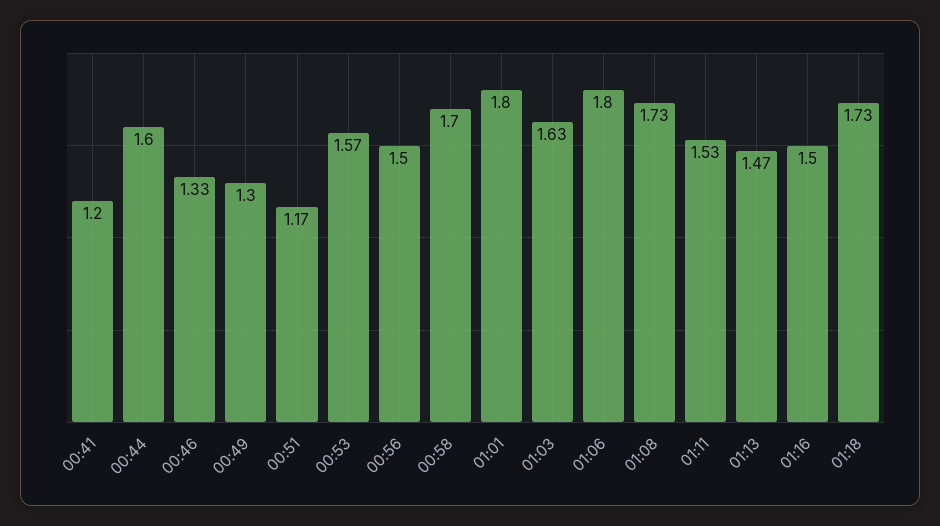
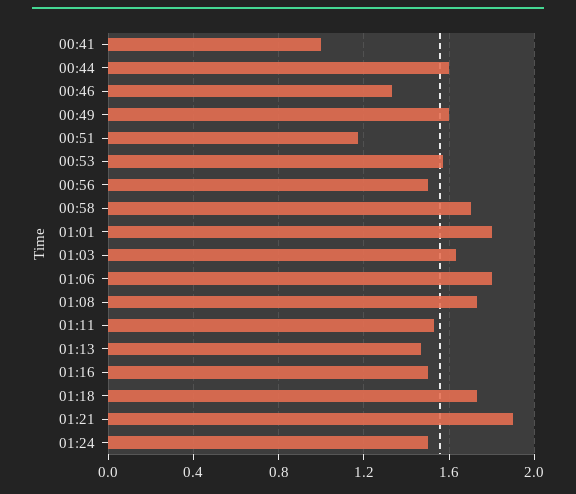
00:41: 1.2 -> 1
00:49: 1.3 -> 1.6
01:21: none -> 1.9
01:24: none -> 1.5

